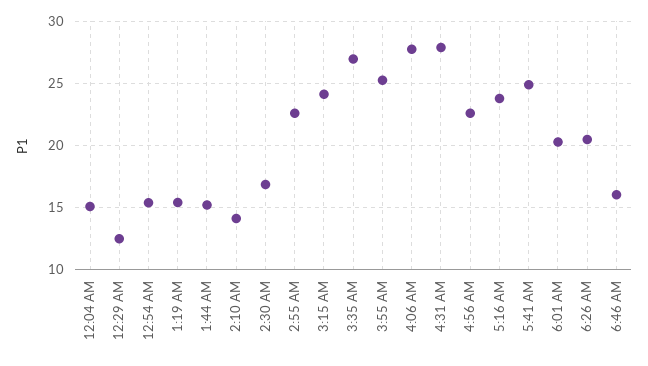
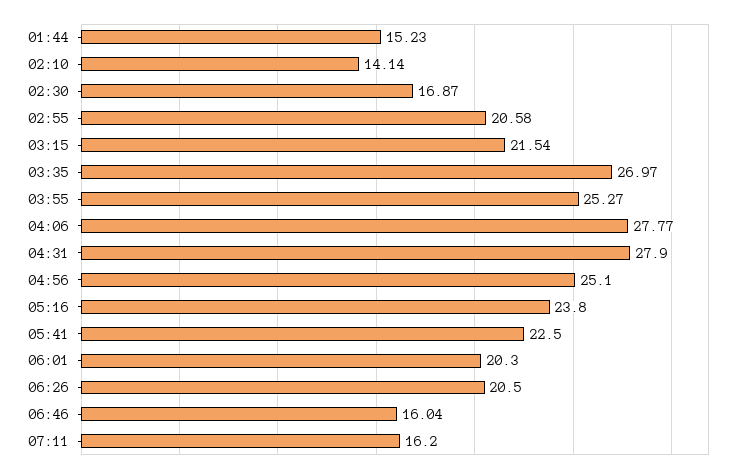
12:04 AM: 15 -> none
12:29 AM: 12.5 -> none
12:54 AM: 15.5 -> none
1:19 AM: 15.5 -> none
2:55 AM: 22.5 -> 20.58
3:15 AM: 24 -> 21.54
4:56 AM: 22.5 -> 25.1
5:41 AM: 25 -> 22.5
07:11: none -> 16.2

